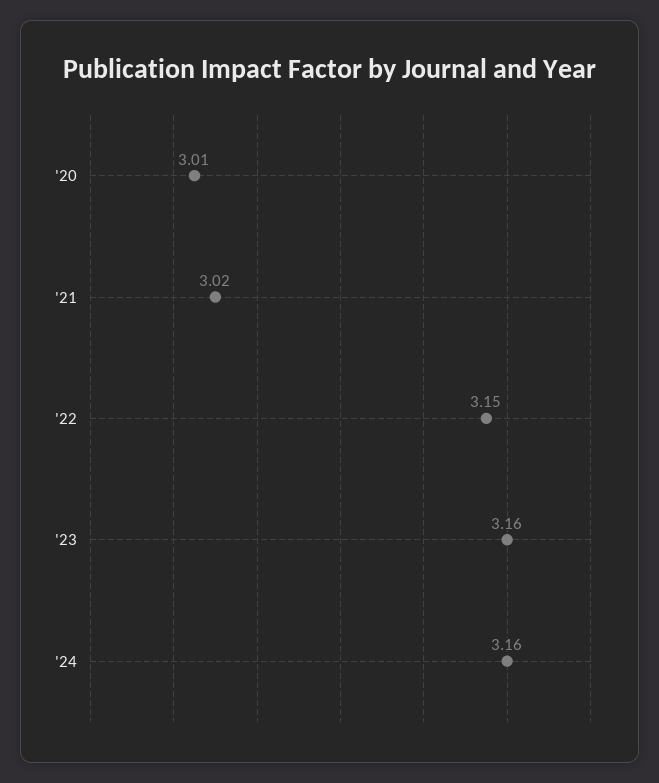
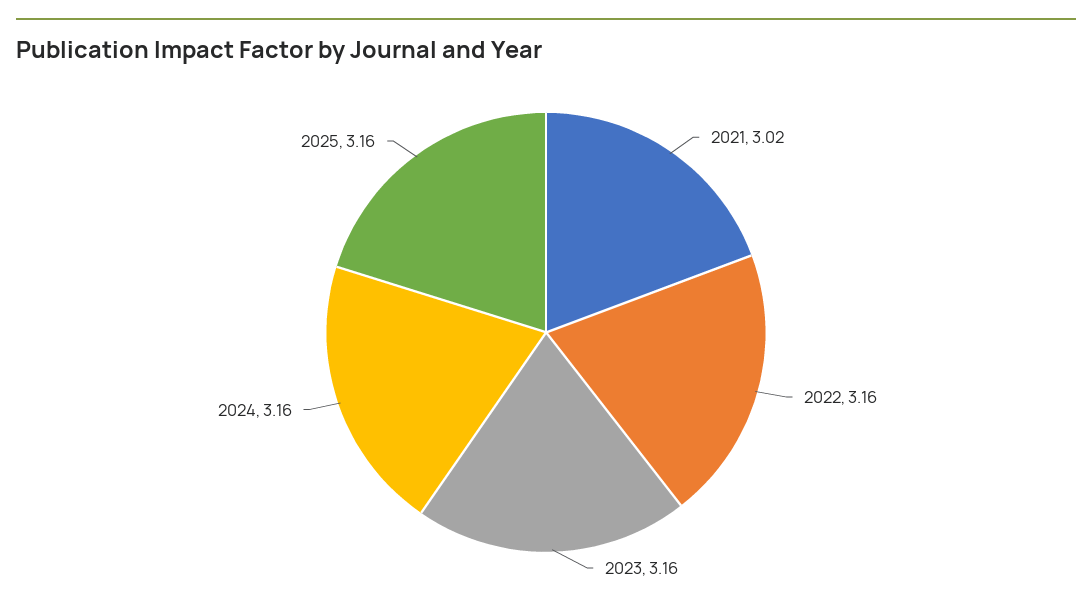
'20: 3.01 -> none
'22: 3.15 -> 3.16
2025: none -> 3.16

